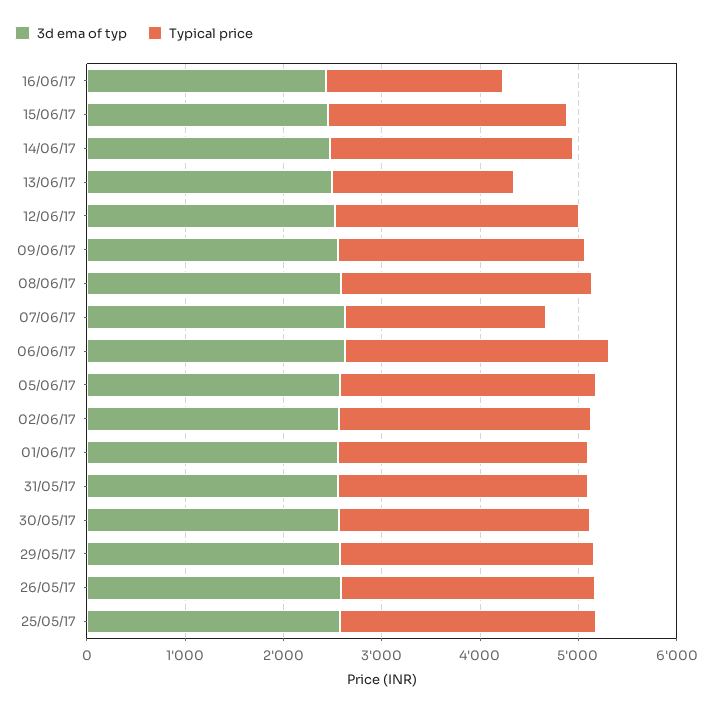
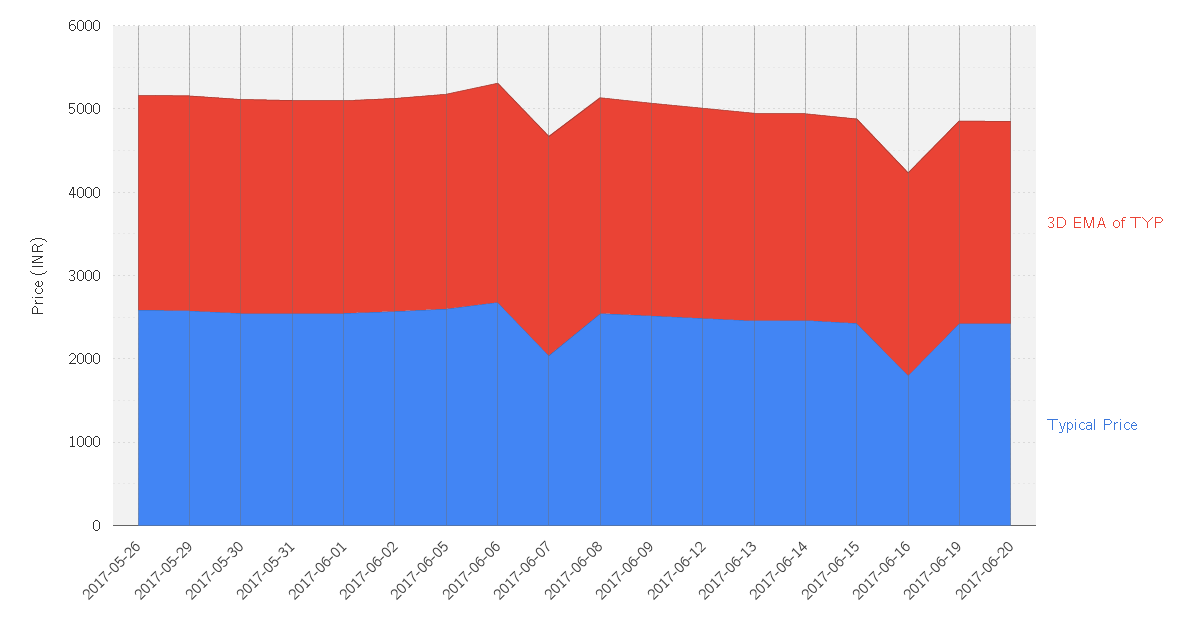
Typical price, 13/06/17: 1800 -> 2400
3d ema of typ, 25/05/17: 2600 -> none
Typical price, 25/05/17: 2600 -> none
3d ema of typ, 2017-06-19: none -> 2400
Typical price, 2017-06-19: none -> 2400
3d ema of typ, 2017-06-20: none -> 2400
Typical price, 2017-06-20: none -> 2400

